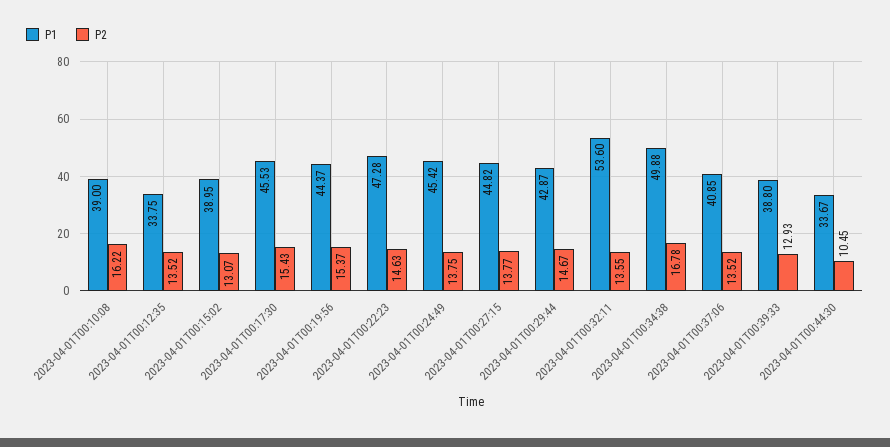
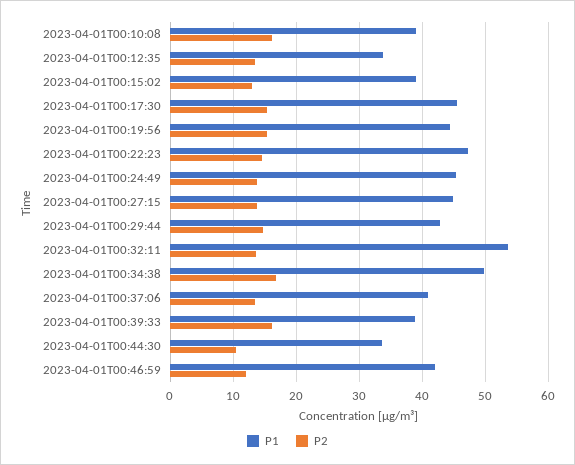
P2, 2023-04-01T00:39:33: 12.93 -> 16
P1, 2023-04-01T00:46:59: none -> 42
P2, 2023-04-01T00:46:59: none -> 12

